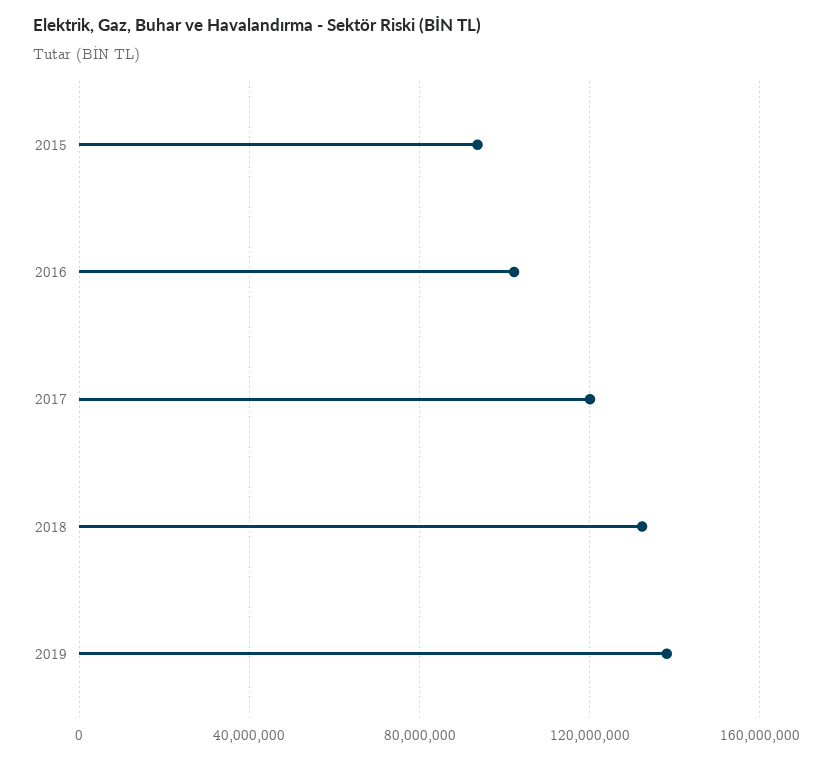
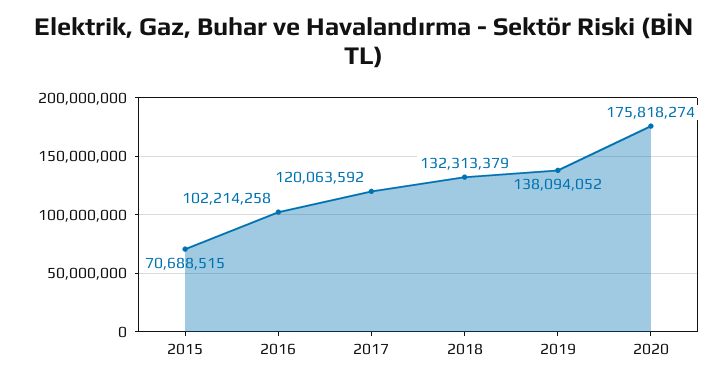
2015: 95000000 -> 70688515
2020: none -> 175818274

